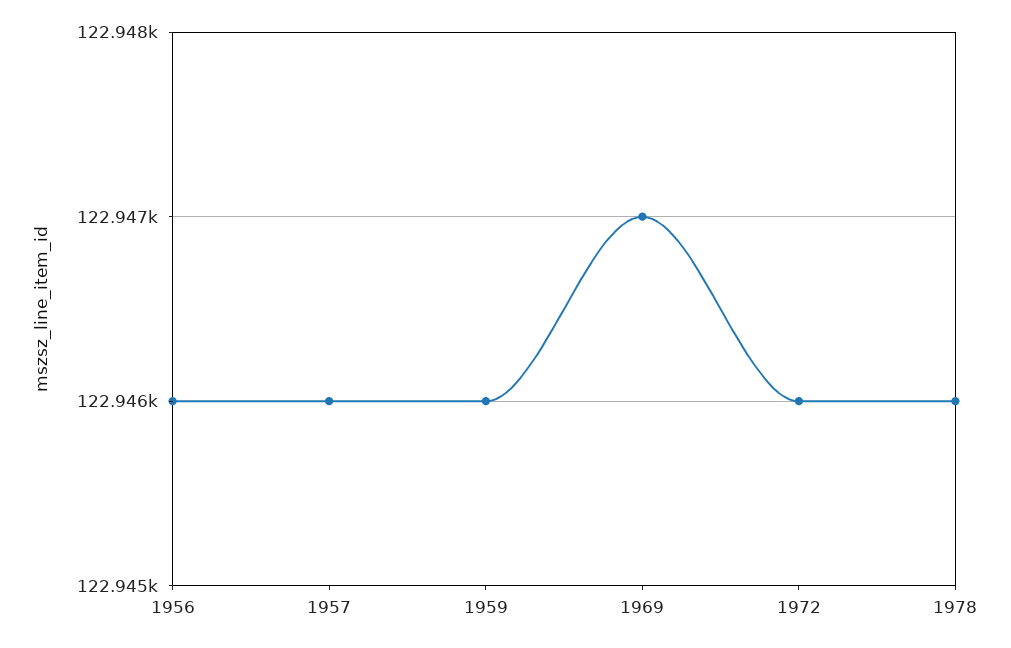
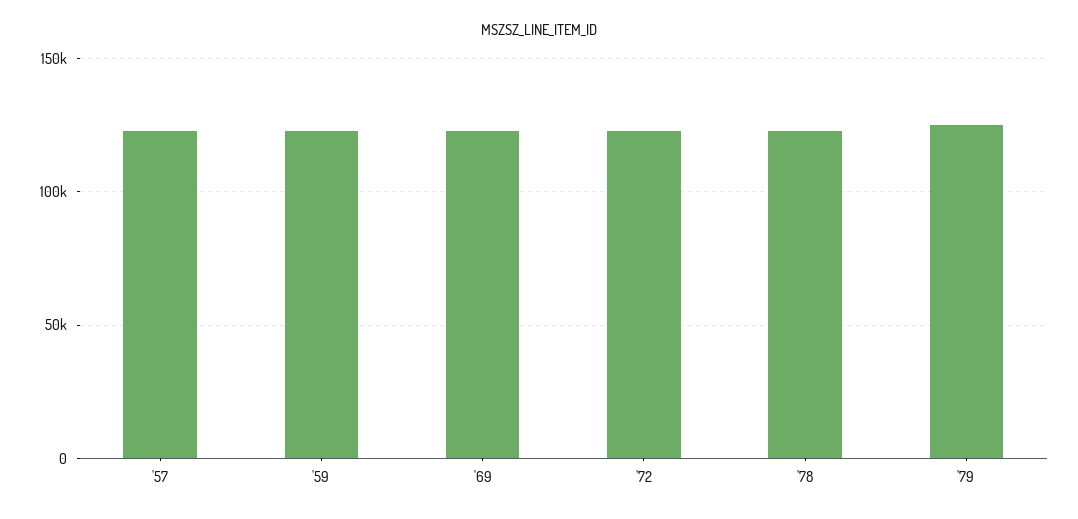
1956: 122946 -> none
'79: none -> 125000

